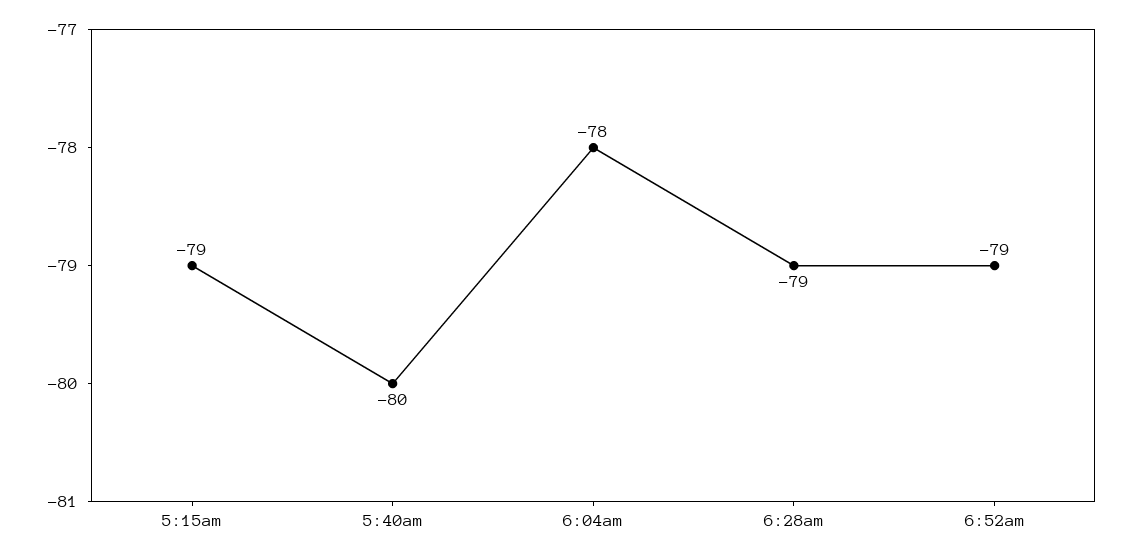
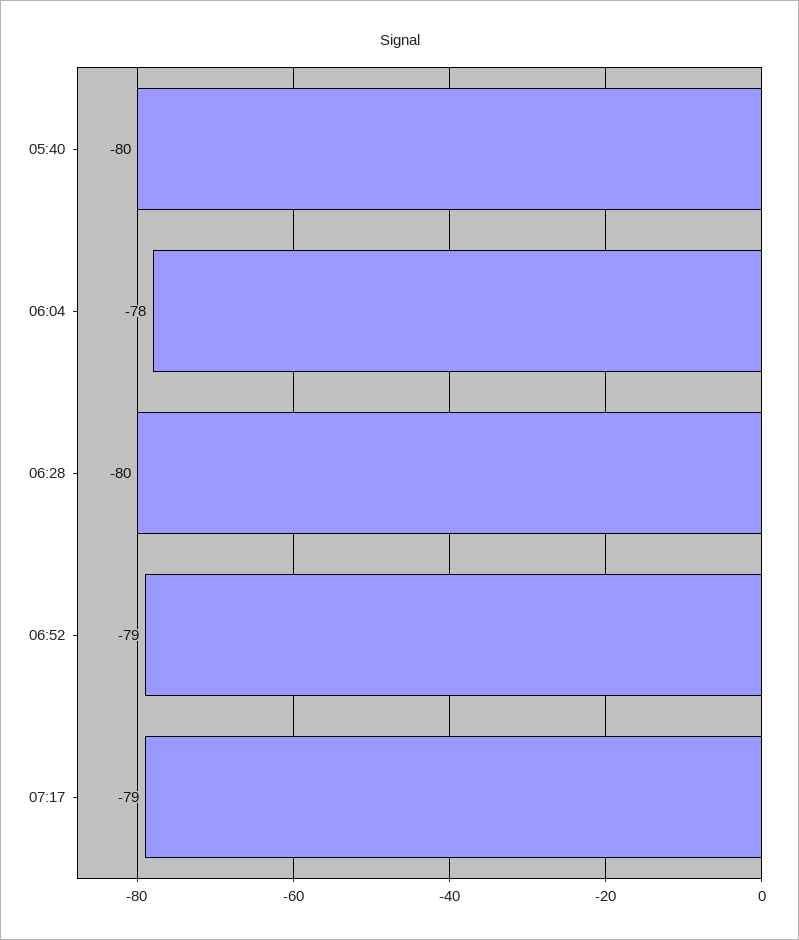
5:15am: -79 -> none
6:28am: -79 -> -80
07:17: none -> -79

